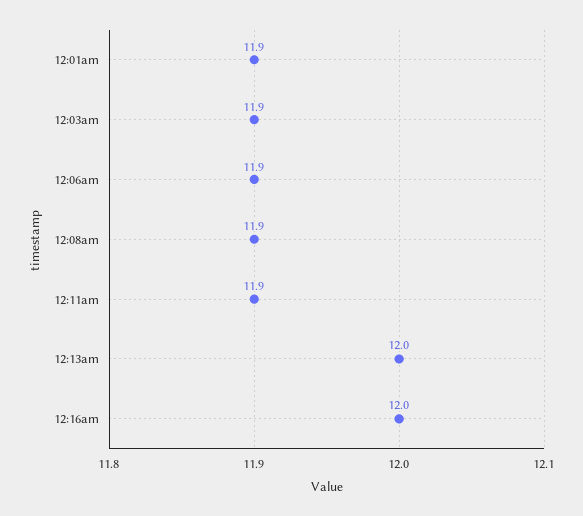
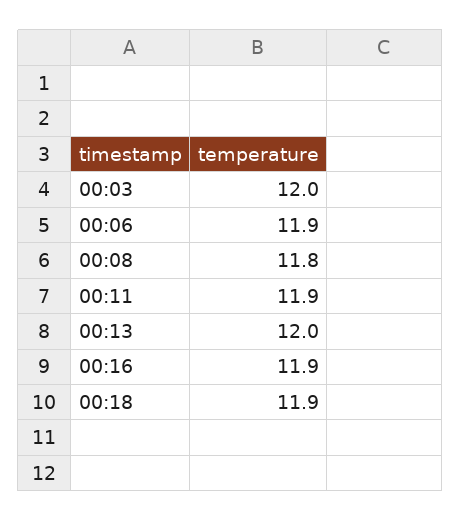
12:01am: 11.9 -> none
12:03am: 11.9 -> 12
12:08am: 11.9 -> 11.8
12:16am: 12 -> 11.9
00:18: none -> 11.9

